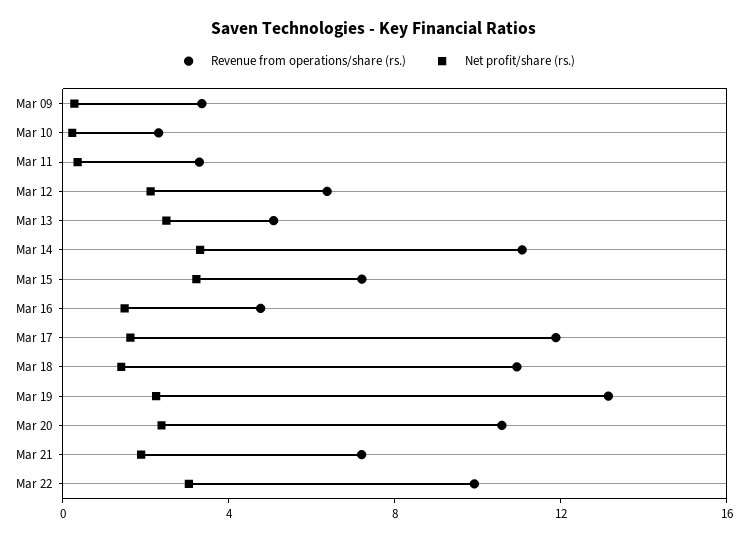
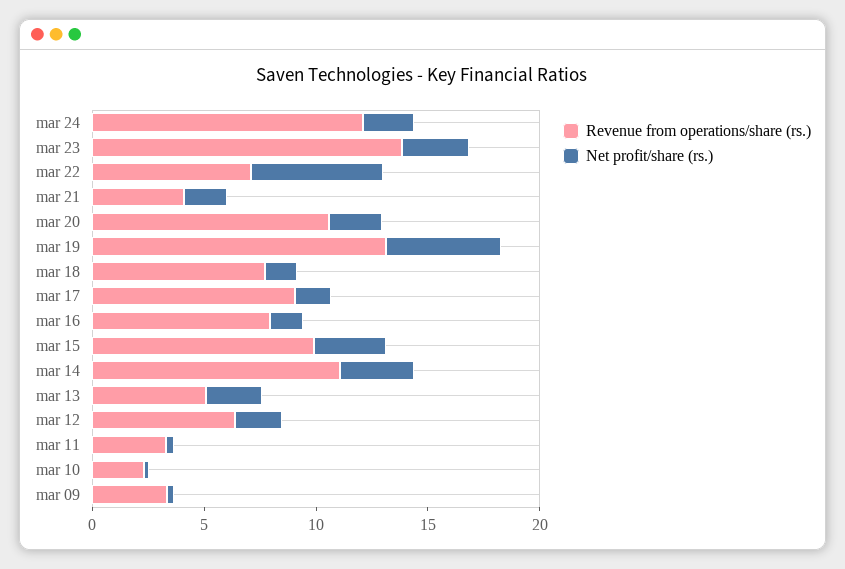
Revenue from operations/share (rs.), Mar 15: 7 -> 10
Revenue from operations/share (rs.), Mar 16: 5 -> 8
Revenue from operations/share (rs.), Mar 17: 12 -> 9
Revenue from operations/share (rs.), Mar 18: 11 -> 8
Net profit/share (rs.), Mar 19: 2 -> 5
Revenue from operations/share (rs.), Mar 21: 7 -> 4
Revenue from operations/share (rs.), Mar 22: 10 -> 7
Net profit/share (rs.), Mar 22: 3 -> 6
Revenue from operations/share (rs.), mar 24: none -> 12
Net profit/share (rs.), mar 24: none -> 2
Revenue from operations/share (rs.), mar 23: none -> 14
Net profit/share (rs.), mar 23: none -> 3

